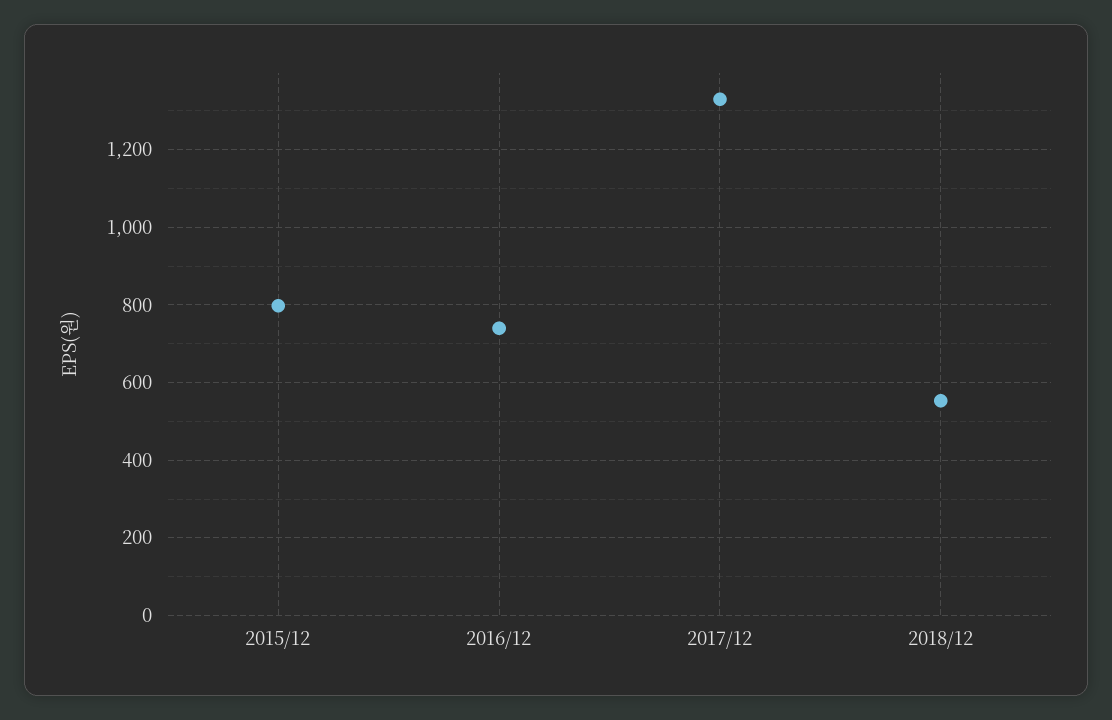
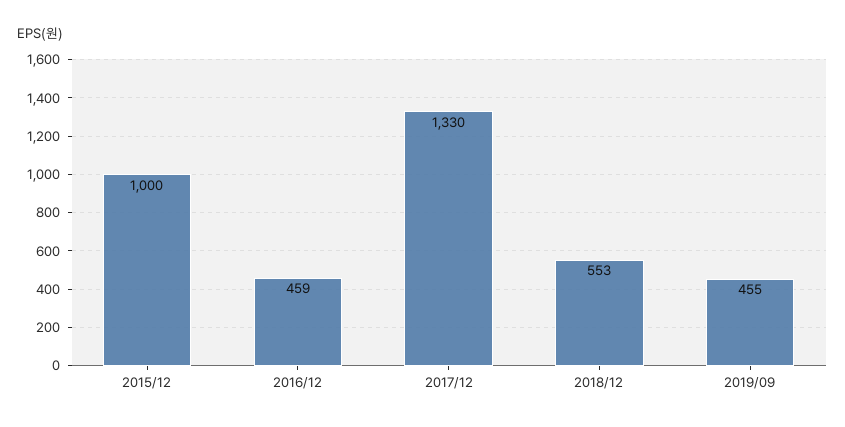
2015/12: 800 -> 1000
2016/12: 740 -> 459
2019/09: none -> 455

